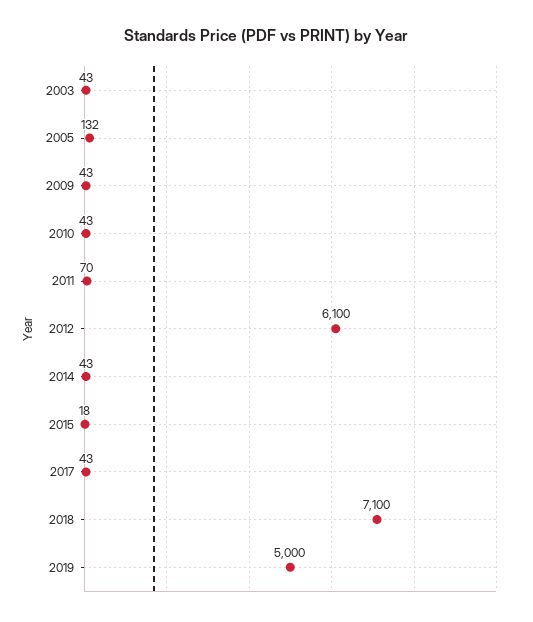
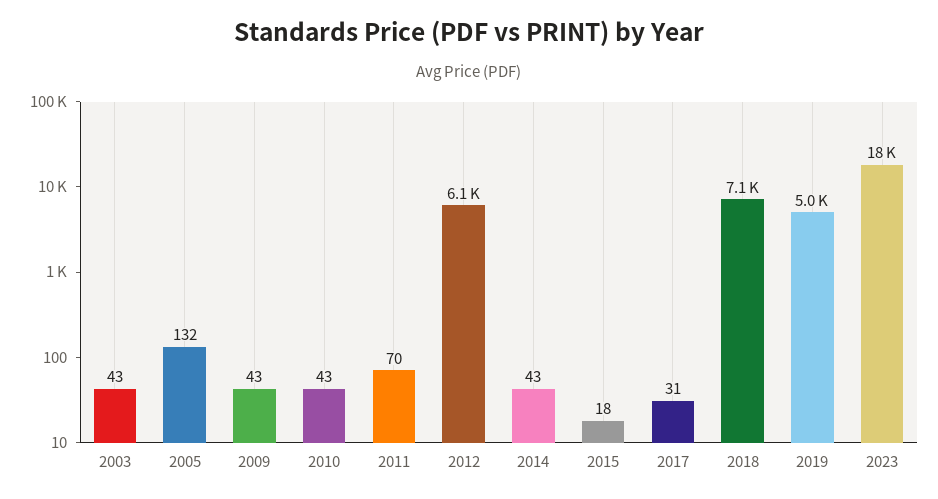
2017: 43 -> 31
2023: none -> 18000

